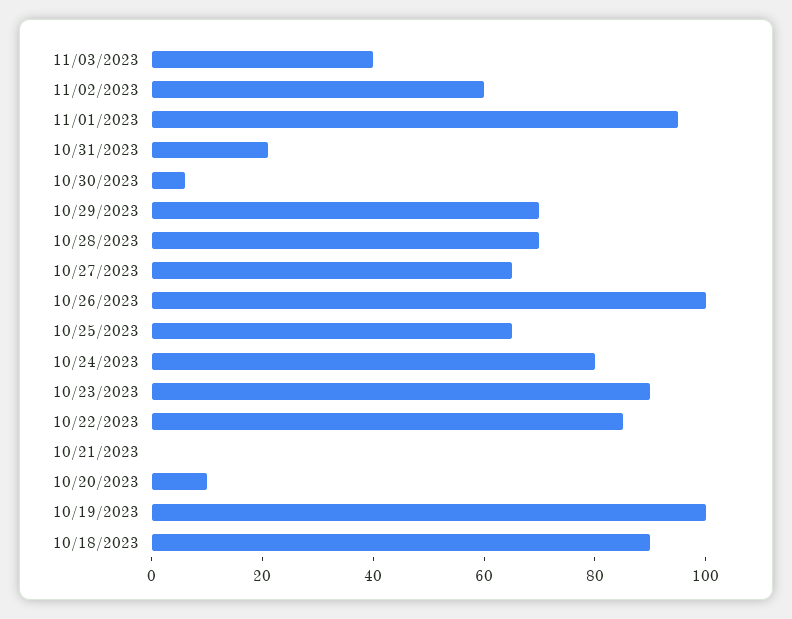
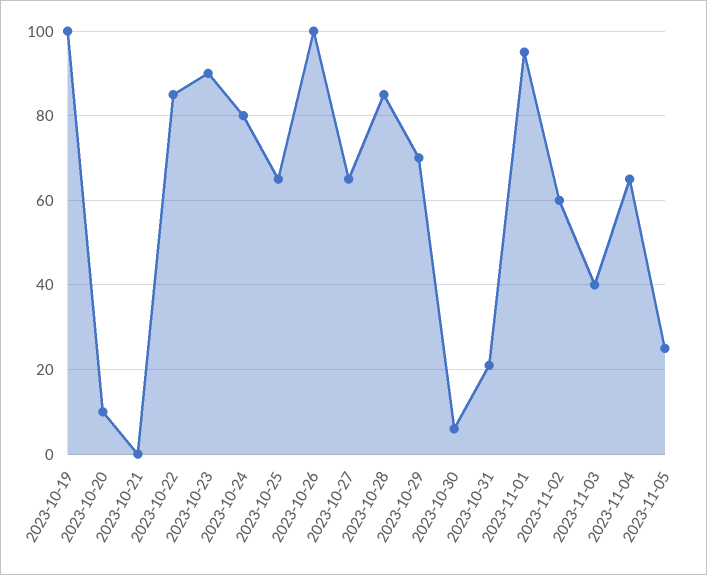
10/28/2023: 70 -> 85
10/18/2023: 90 -> none
2023-11-04: none -> 65
2023-11-05: none -> 25

